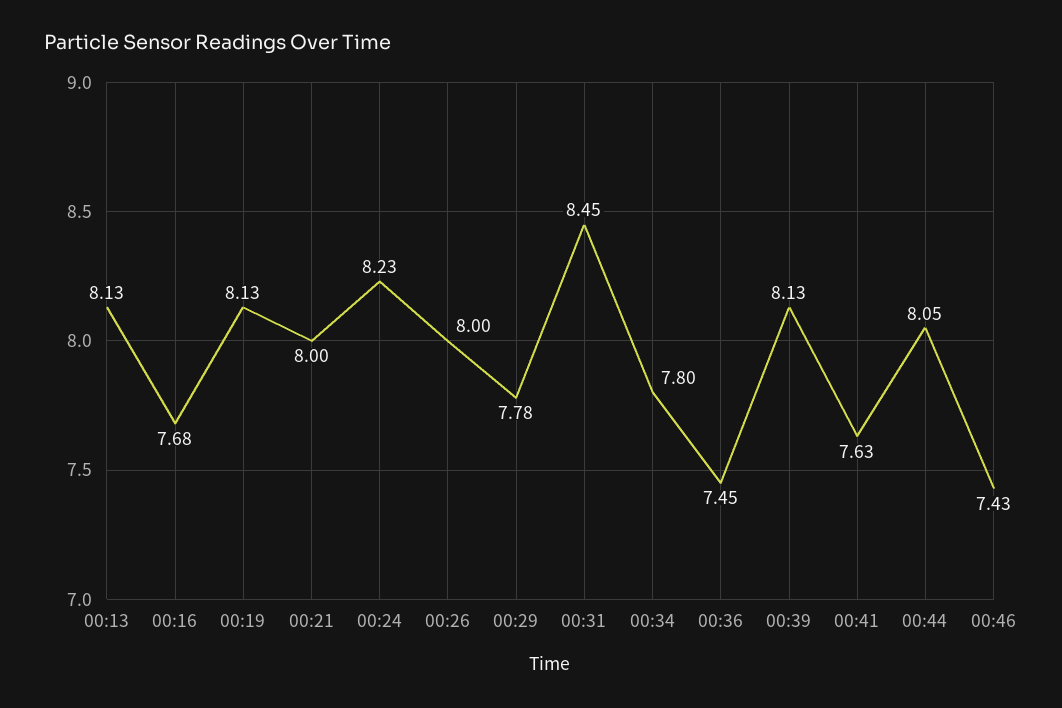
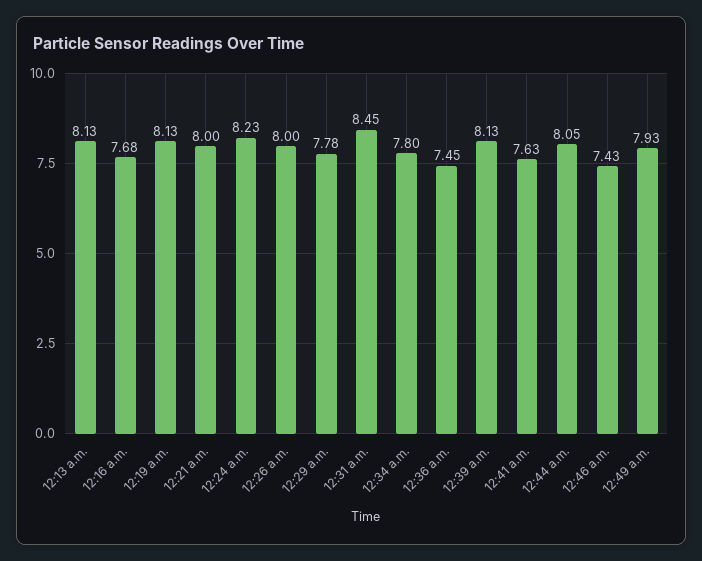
12:49 a.m.: none -> 7.93

